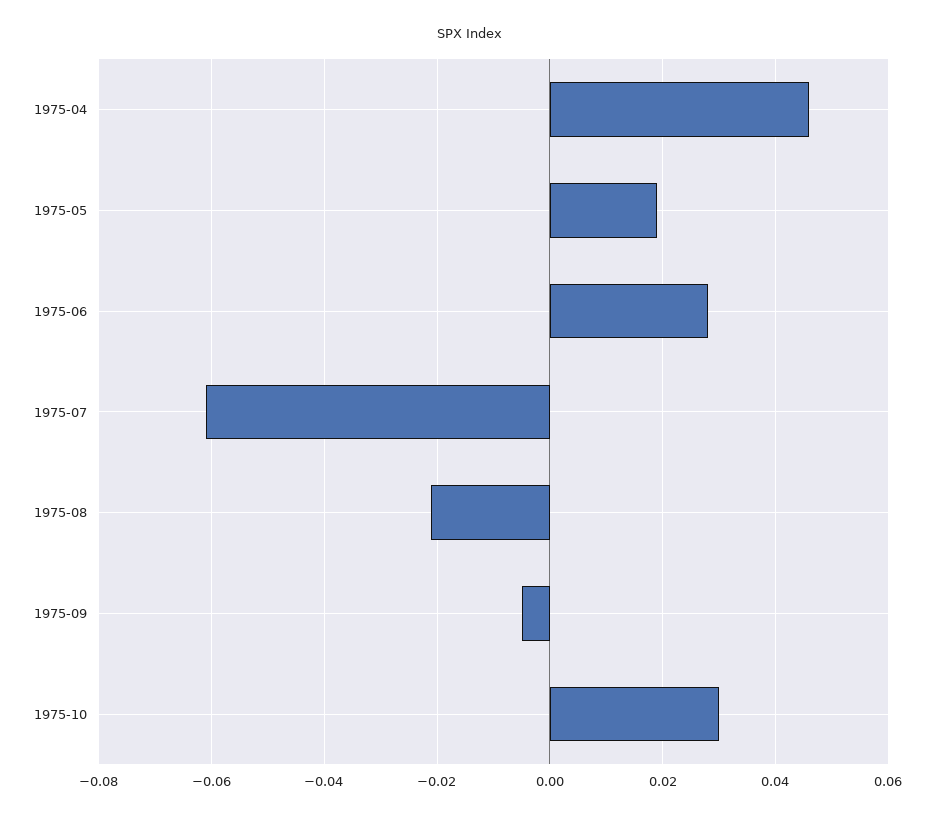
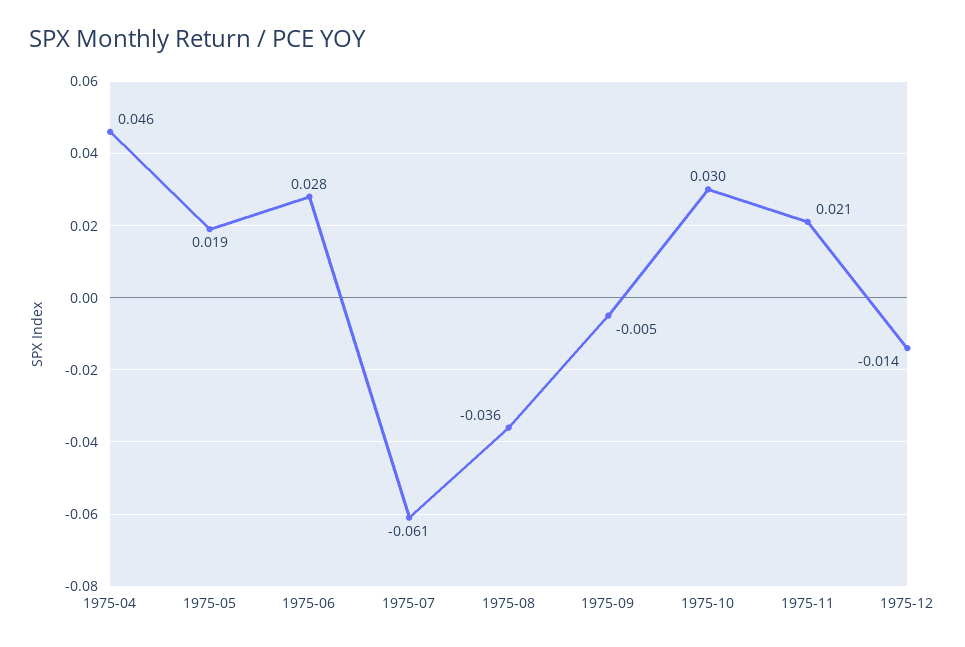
1975-08: -0.02 -> -0.036
1975-11: none -> 0.021
1975-12: none -> -0.014

